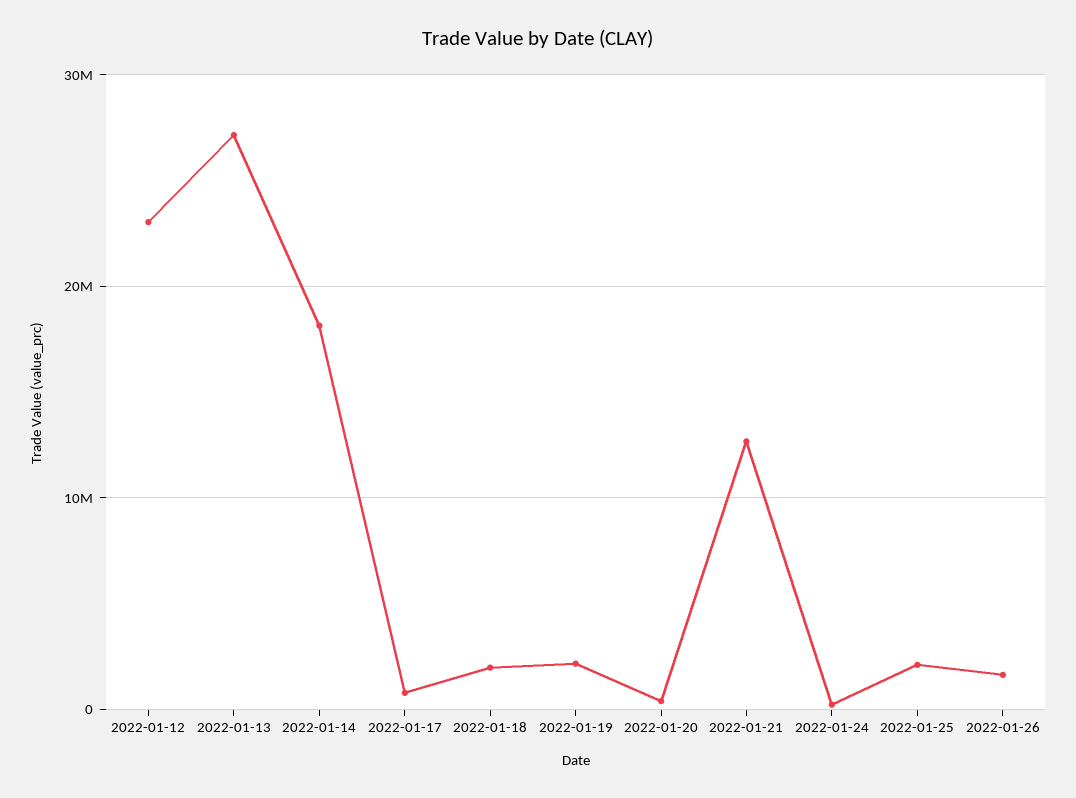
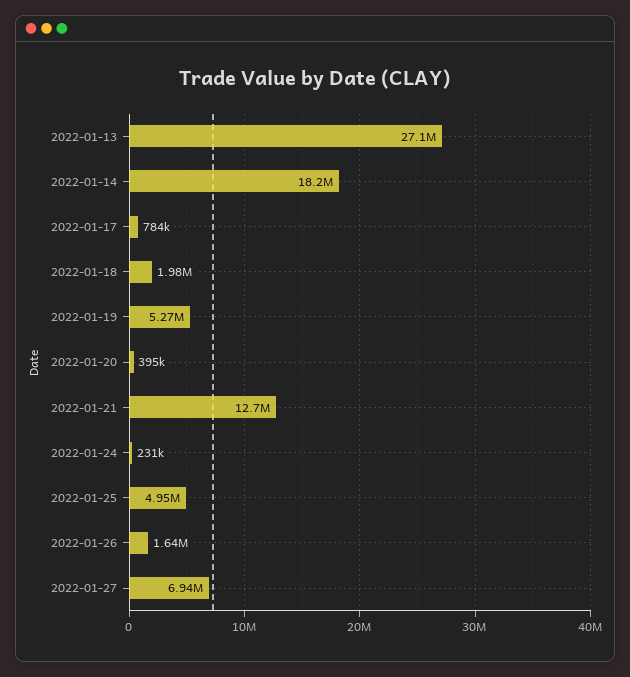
2022-01-12: 23000000 -> none
2022-01-19: 2000000 -> 5270000
2022-01-25: 2000000 -> 4950000
2022-01-27: none -> 6940000

